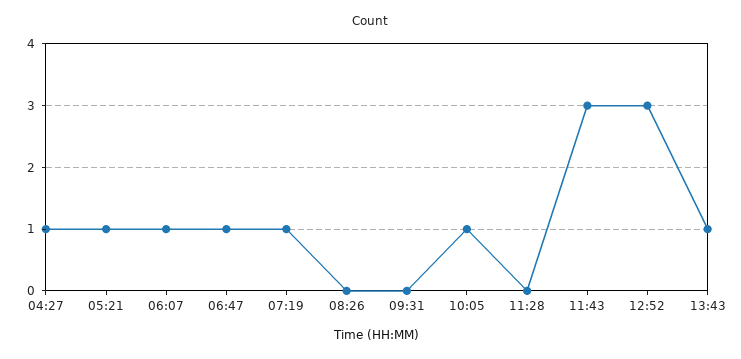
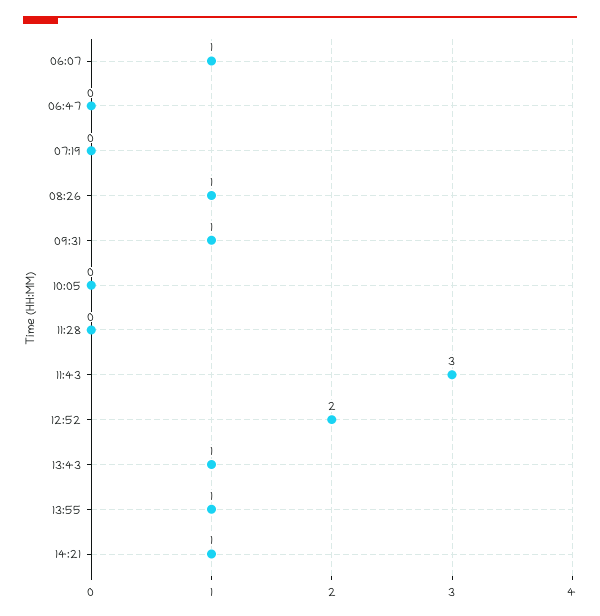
04:27: 1 -> none
05:21: 1 -> none
06:47: 1 -> 0
07:19: 1 -> 0
08:26: 0 -> 1
09:31: 0 -> 1
10:05: 1 -> 0
12:52: 3 -> 2
13:55: none -> 1
14:21: none -> 1

